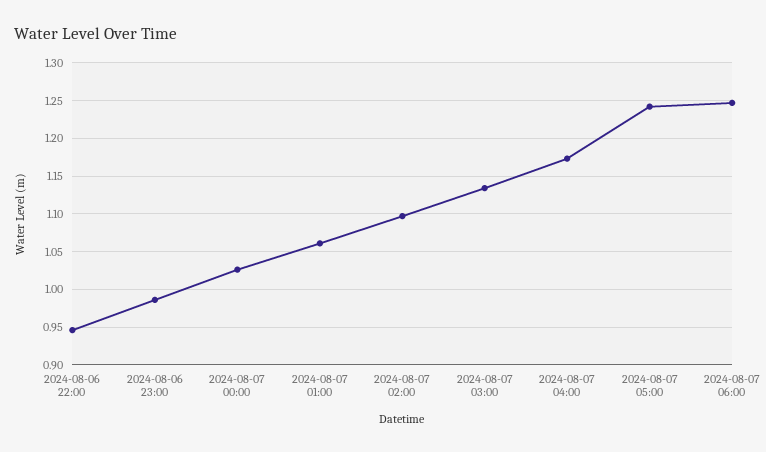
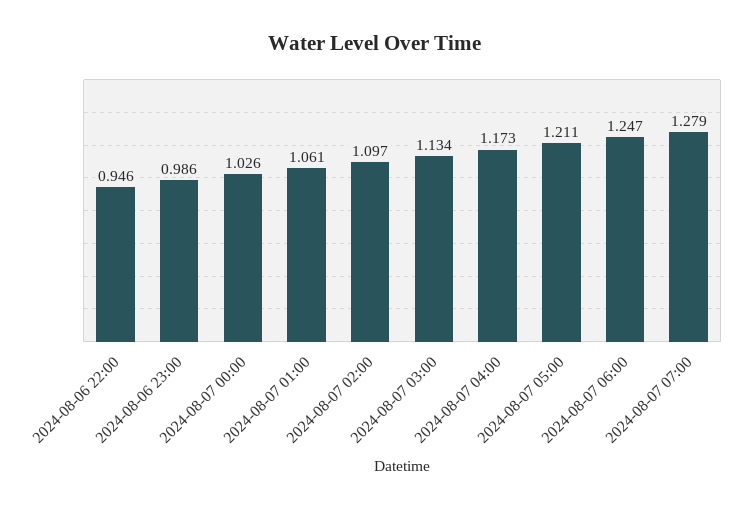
2024-08-07 05:00: 1.24 -> 1.211
2024-08-07 07:00: none -> 1.279

